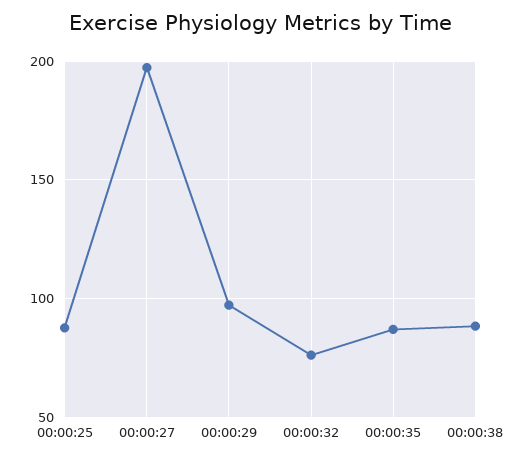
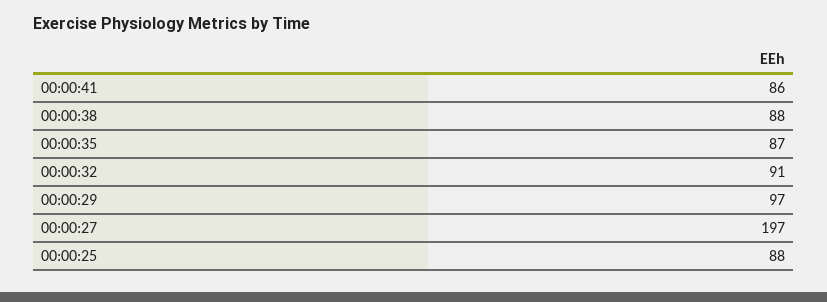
00:00:32: 75 -> 91
00:00:41: none -> 86

